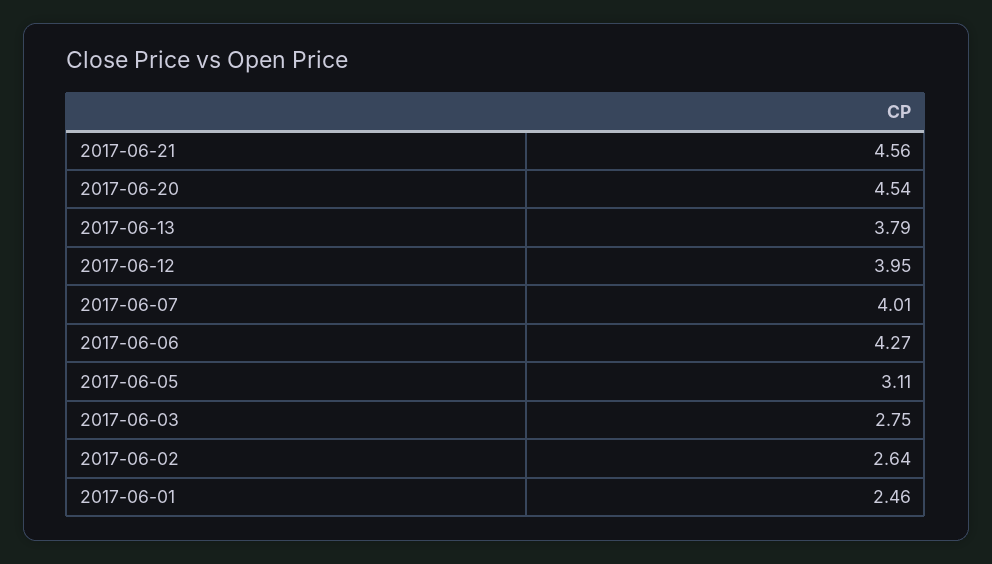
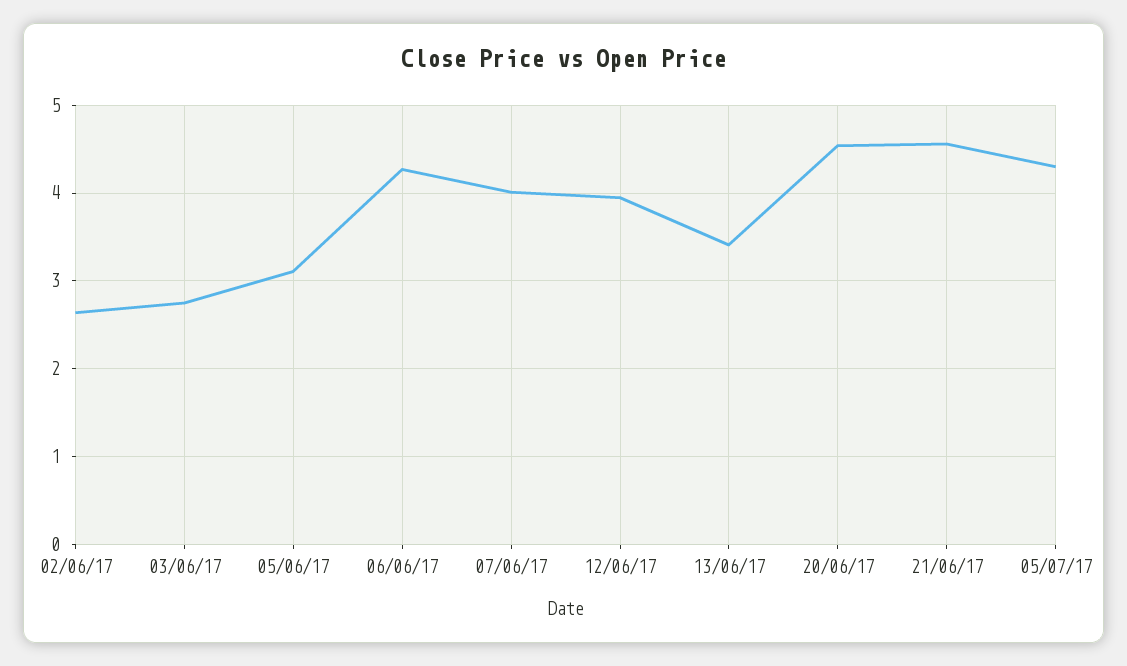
2017-06-13: 3.79 -> 3.4
2017-06-01: 2.46 -> none
05/07/17: none -> 4.3

